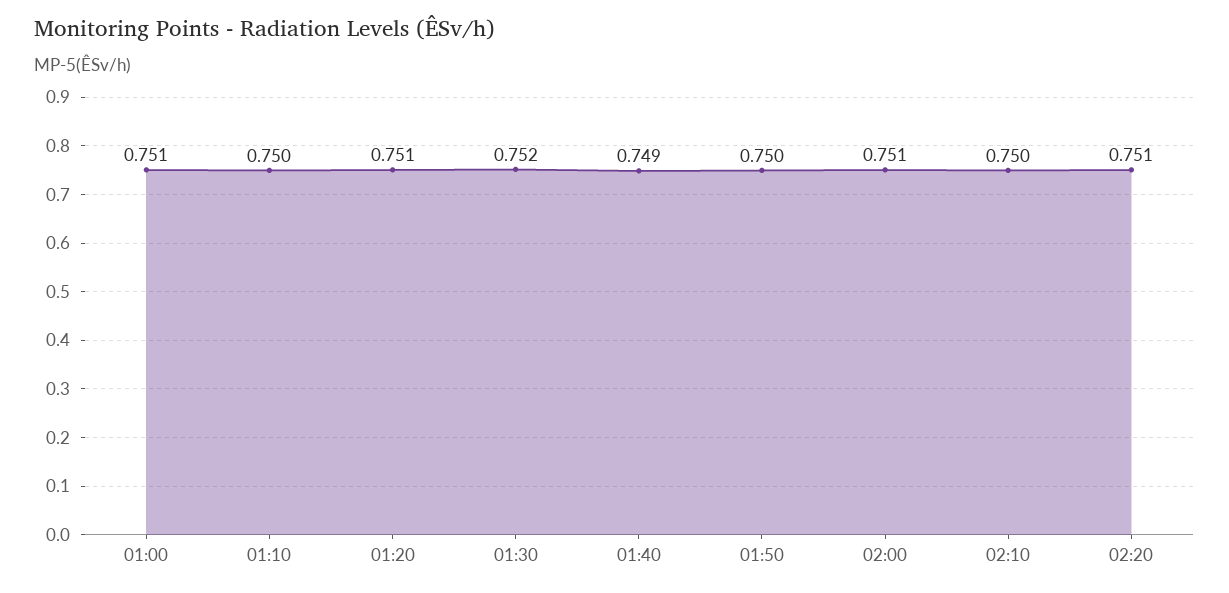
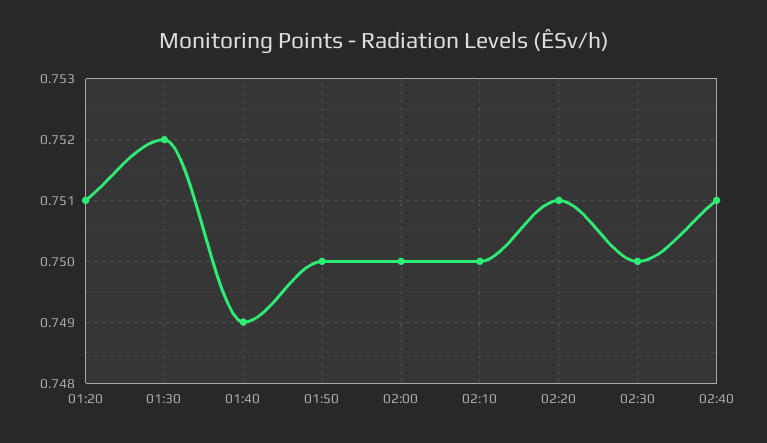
01:00: 0.751 -> none
01:10: 0.75 -> none
02:00: 0.751 -> 0.75
02:30: none -> 0.75
02:40: none -> 0.751

